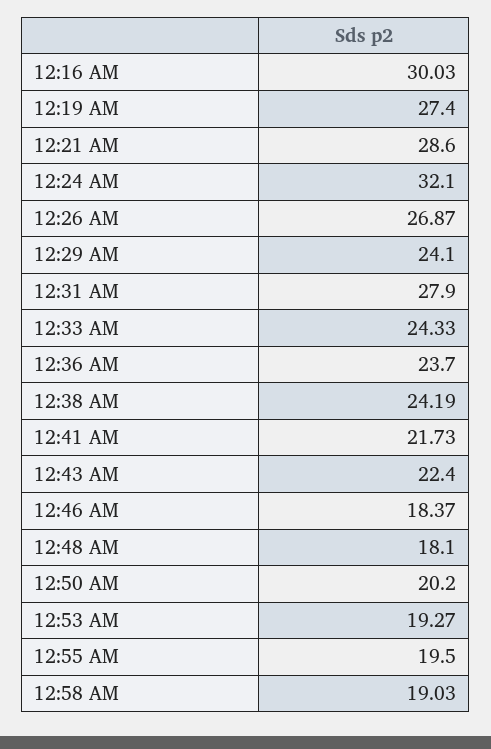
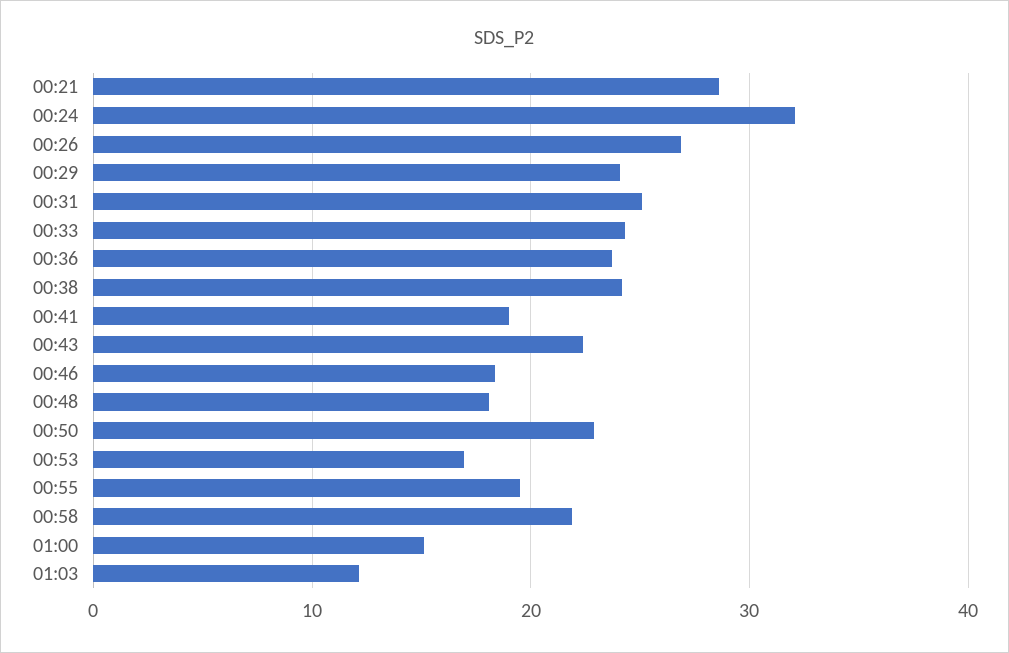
12:16 AM: 30.03 -> none
12:19 AM: 27.4 -> none
12:31 AM: 27.9 -> 25
12:41 AM: 21.73 -> 19
12:50 AM: 20.2 -> 23
12:53 AM: 19.27 -> 17
12:58 AM: 19.03 -> 22
01:00: none -> 15
01:03: none -> 12

